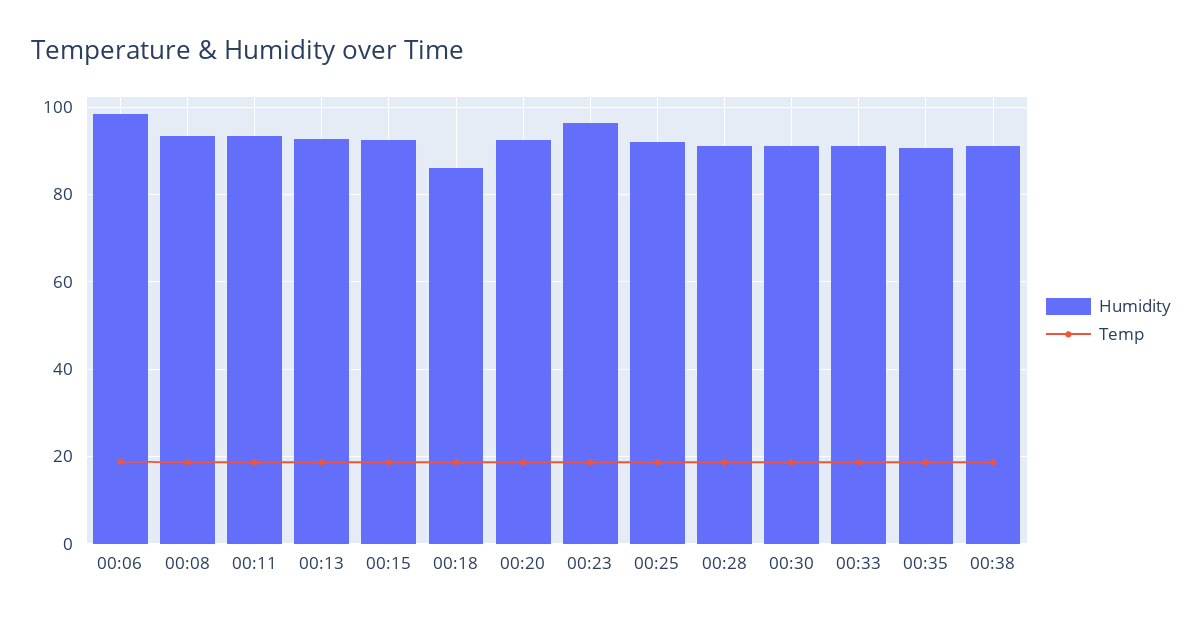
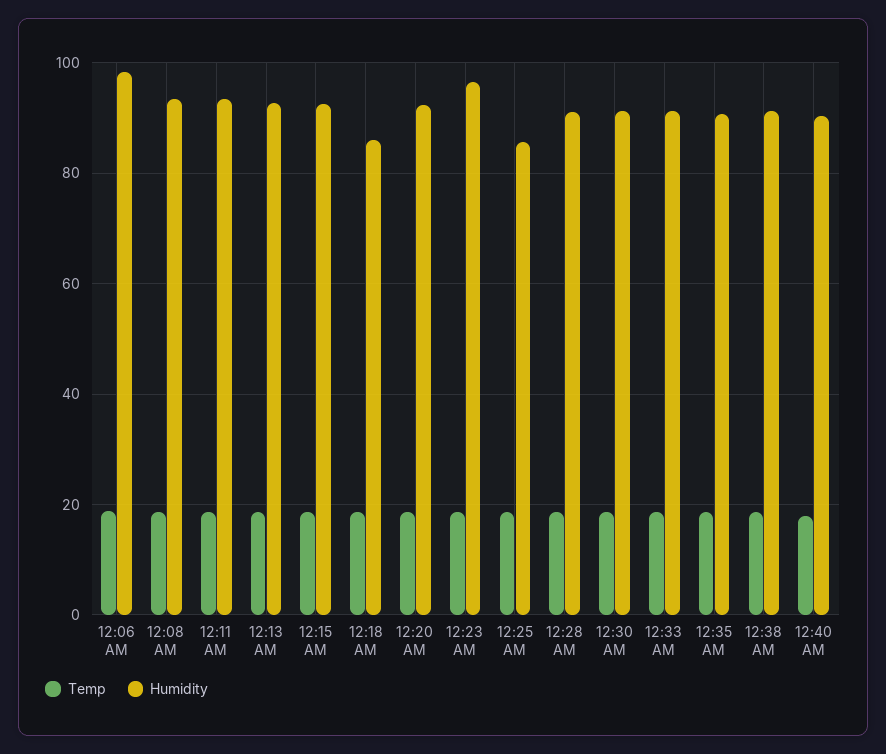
Humidity, 00:25: 92 -> 86
Temp, 12:40 AM: none -> 18
Humidity, 12:40 AM: none -> 90

